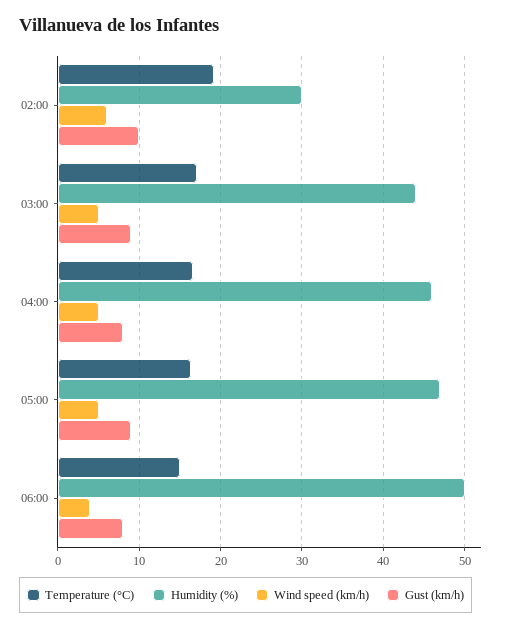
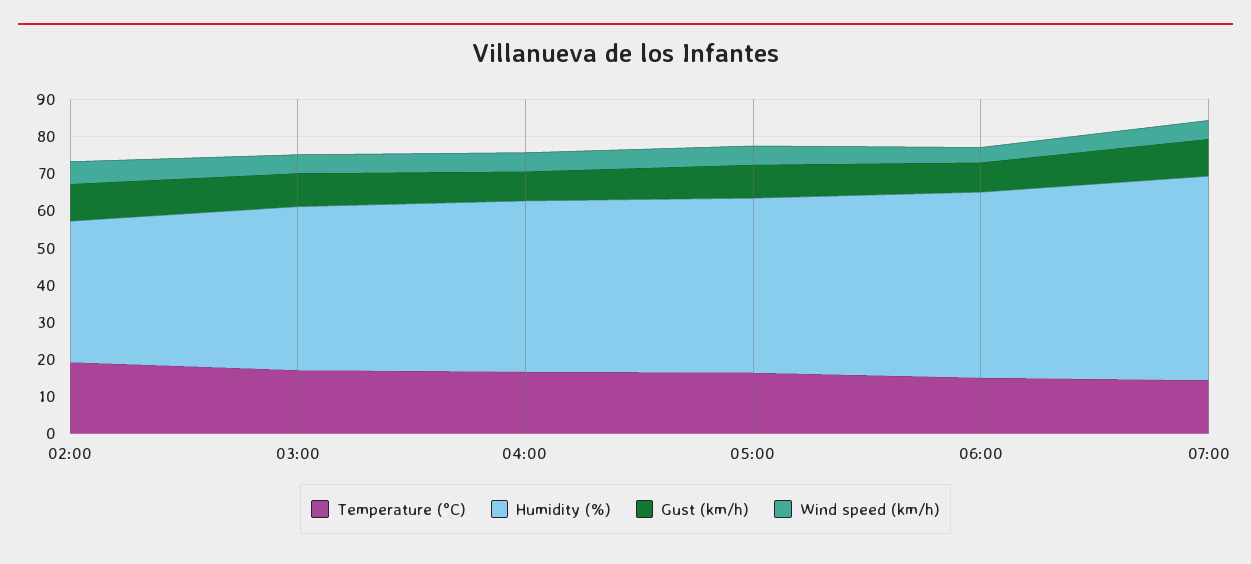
Humidity (%), 02:00: 30 -> 37.5
Temperature (°C), 07:00: none -> 15
Humidity (%), 07:00: none -> 55
Gust (km/h), 07:00: none -> 10
Wind speed (km/h), 07:00: none -> 5

